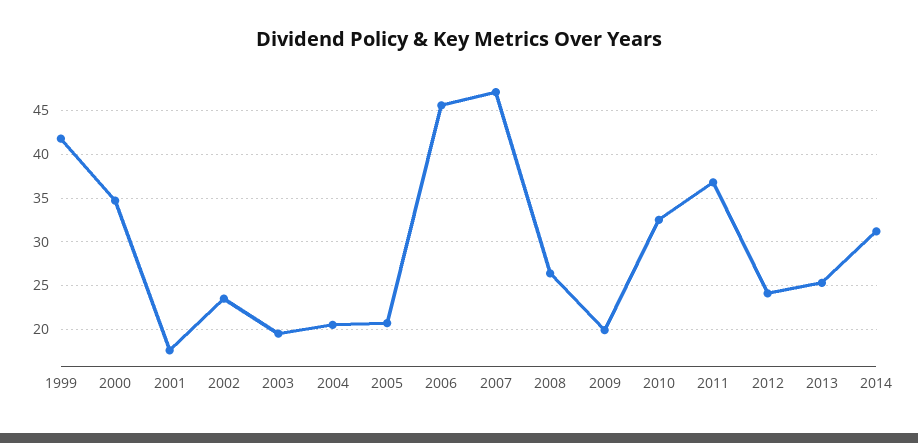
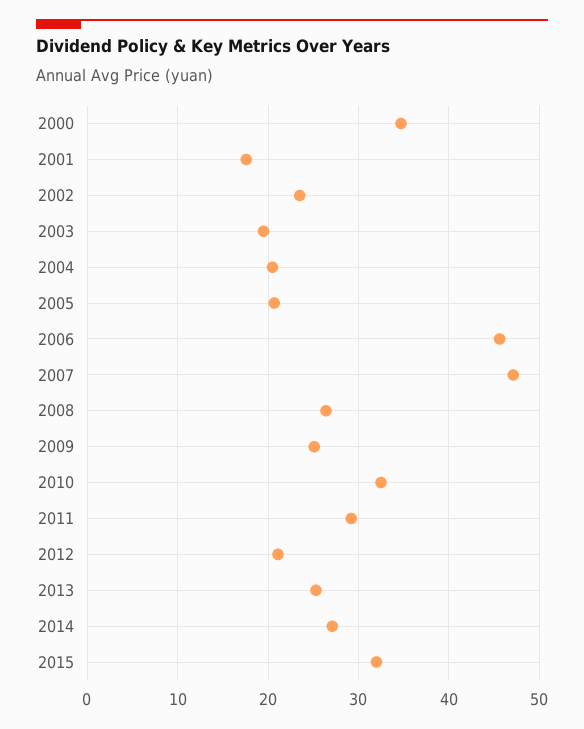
1999: 42 -> none
2009: 20 -> 25
2011: 37 -> 29
2012: 24 -> 21
2014: 31 -> 27
2015: none -> 32

